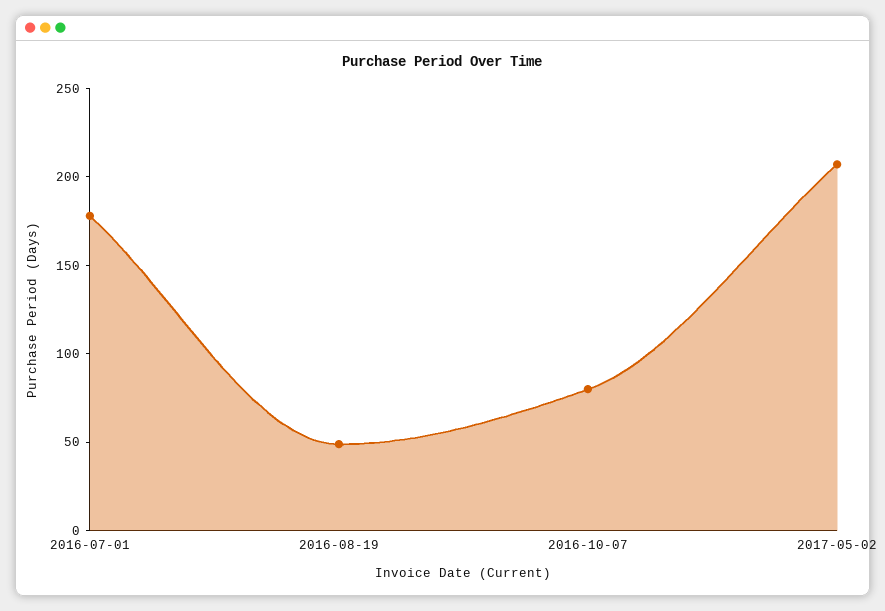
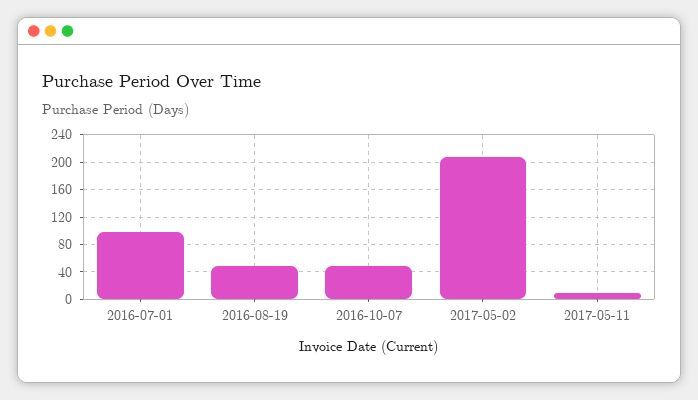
2016-07-01: 180 -> 100
2016-10-07: 80 -> 50
2017-05-11: none -> 10

